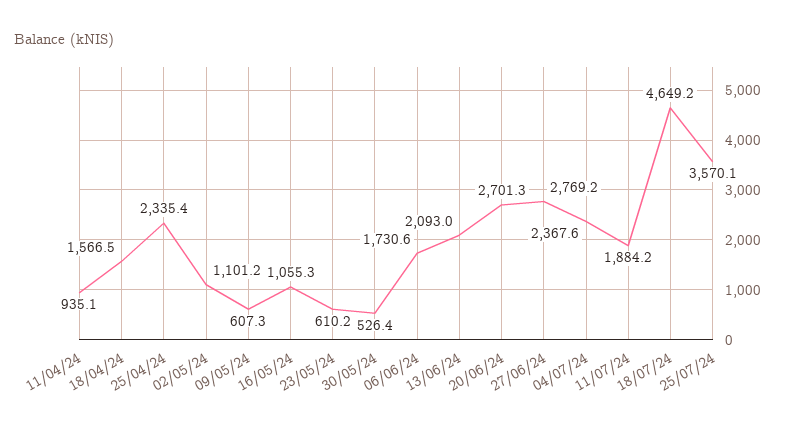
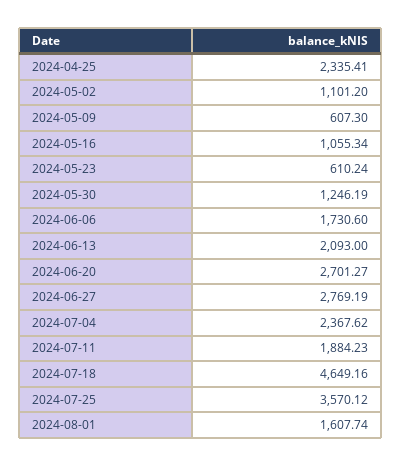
11/04/24: 935.1 -> none
18/04/24: 1566.5 -> none
30/05/24: 526.4 -> 1246.19
2024-08-01: none -> 1607.74

